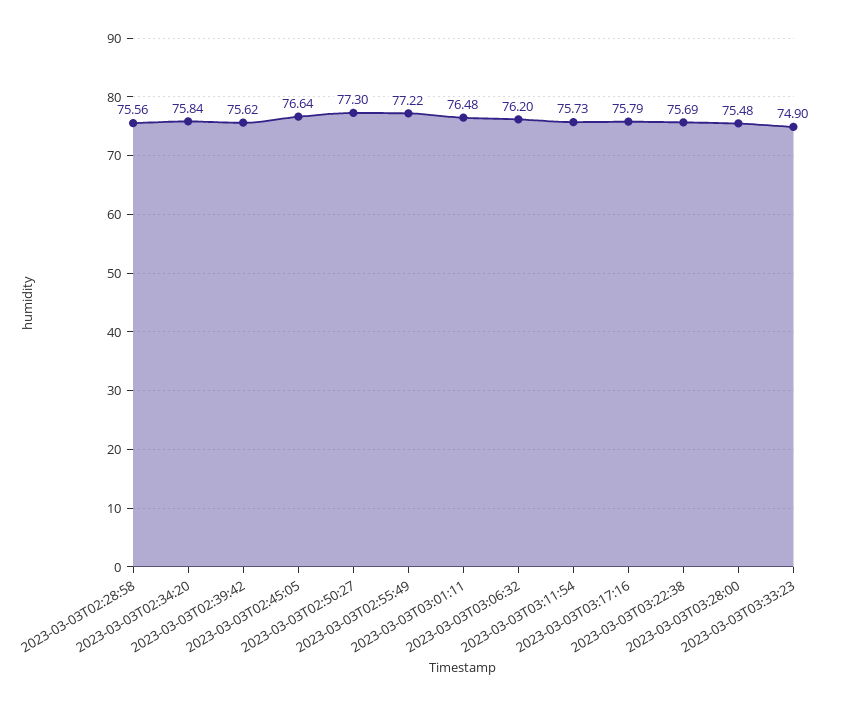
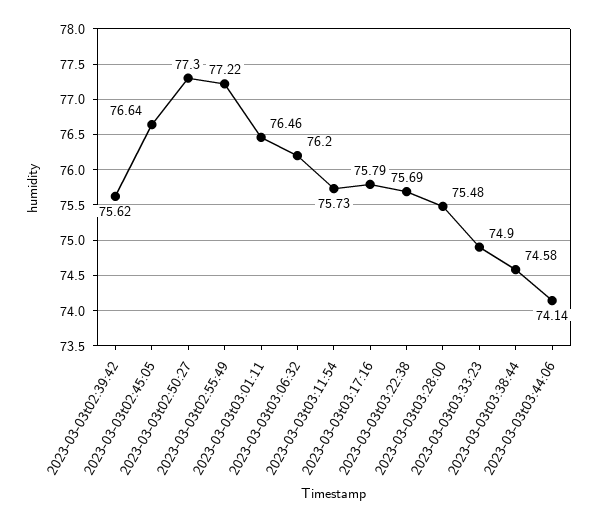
2023-03-03T02:28:58: 75.56 -> none
2023-03-03T02:34:20: 75.84 -> none
2023-03-03T03:01:11: 76.48 -> 76.46
2023-03-03t03:38:44: none -> 74.58
2023-03-03t03:44:06: none -> 74.14

